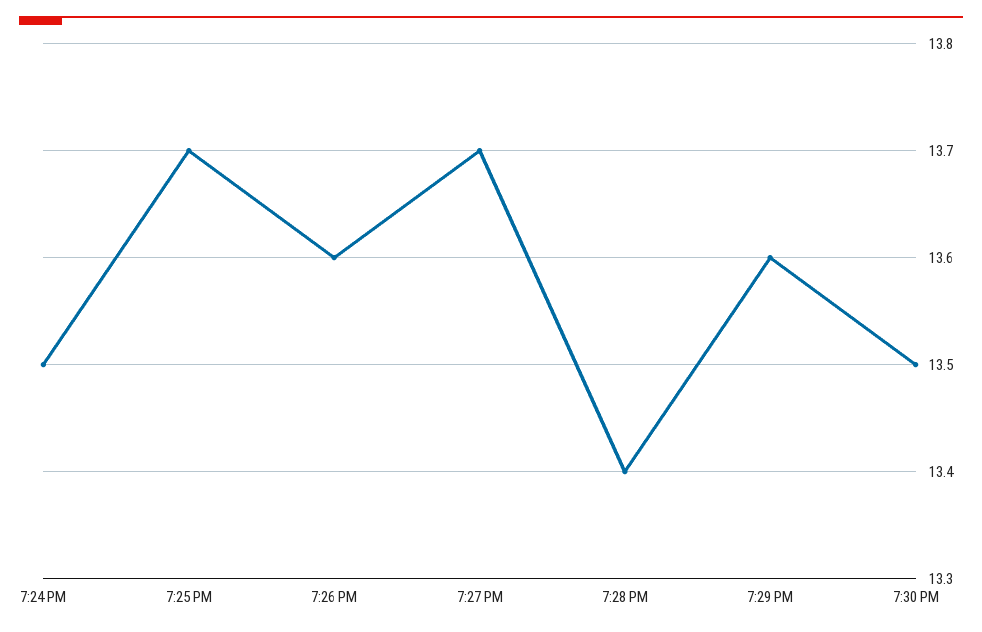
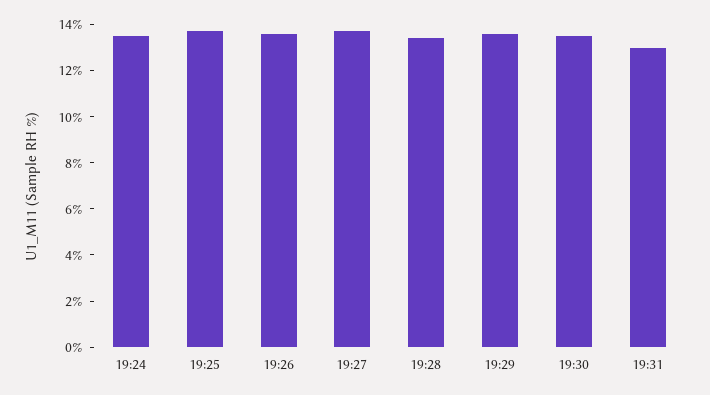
19:31: none -> 13

